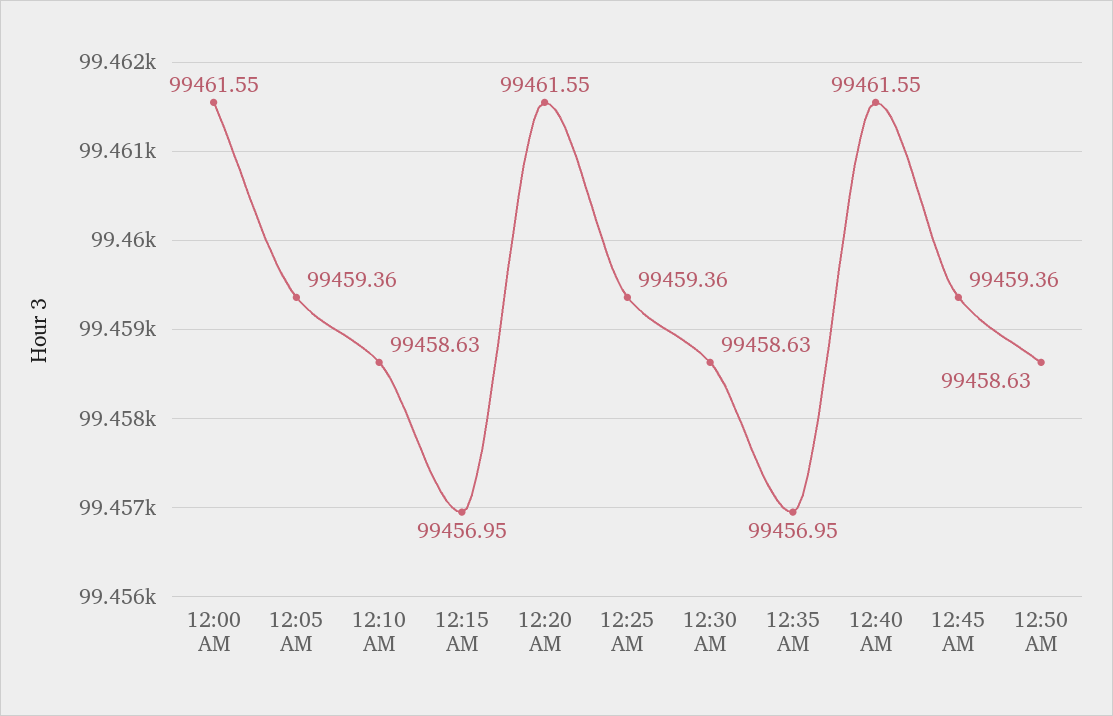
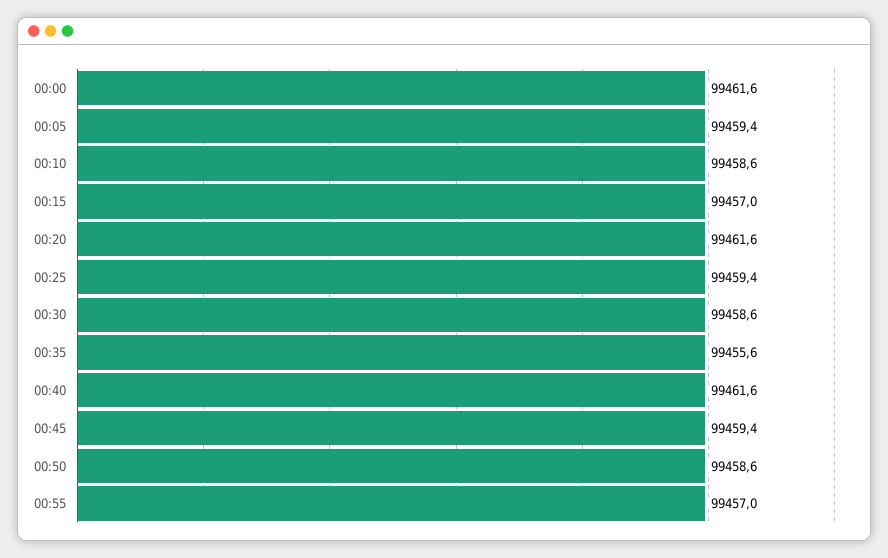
12:35 AM: 99456.95 -> 99455.6
00:55: none -> 99457

